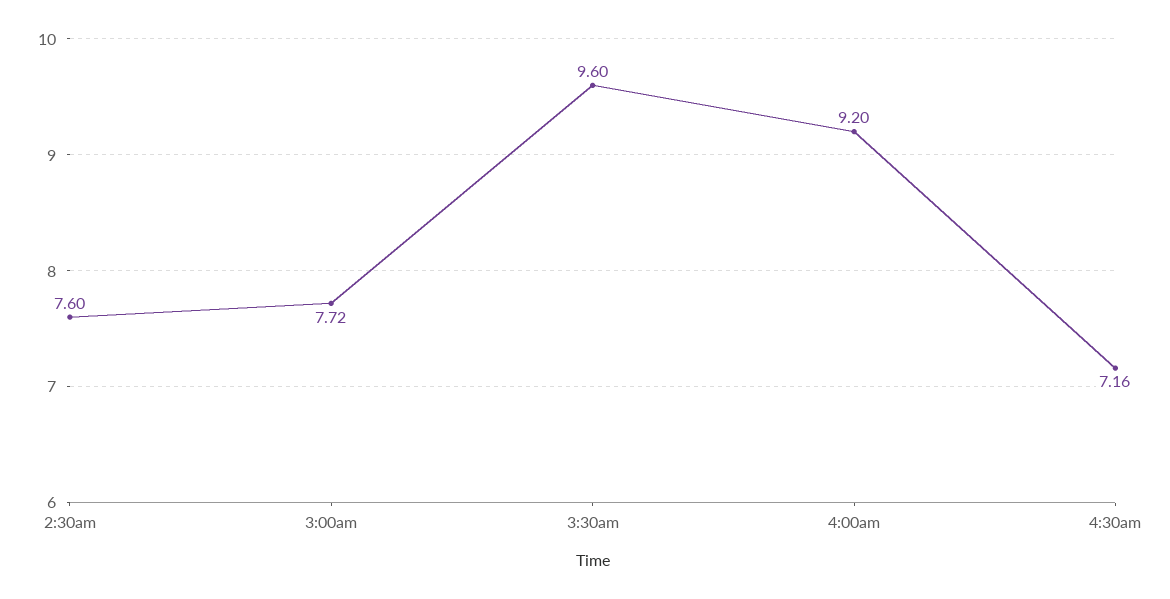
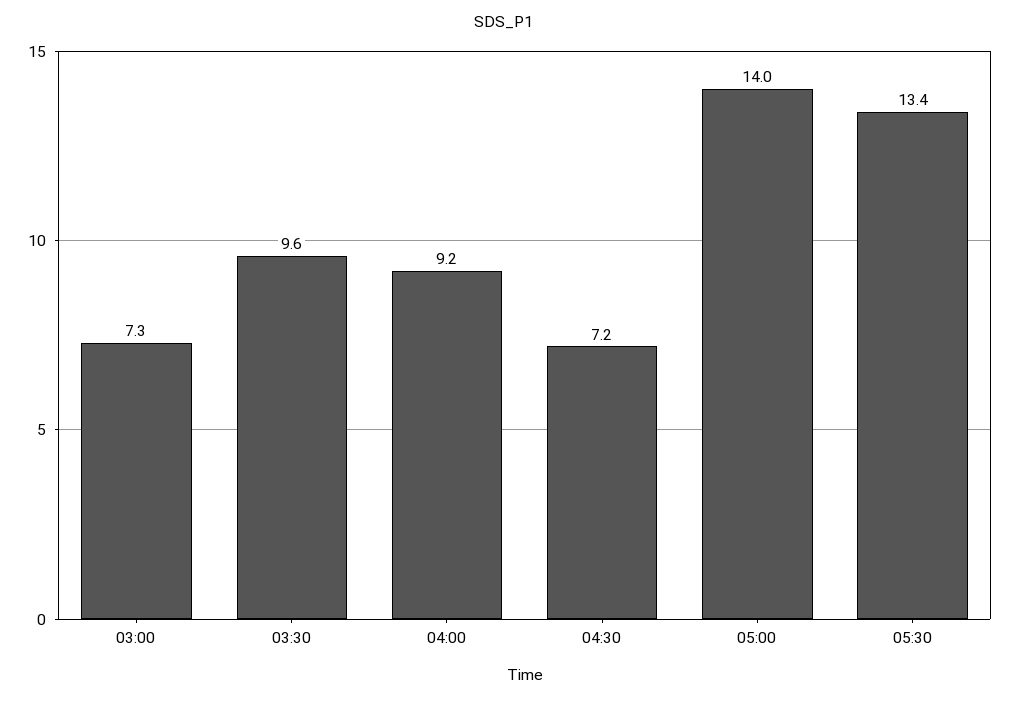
2:30am: 7.6 -> none
3:00am: 7.72 -> 7.3
05:00: none -> 14
05:30: none -> 13.4

